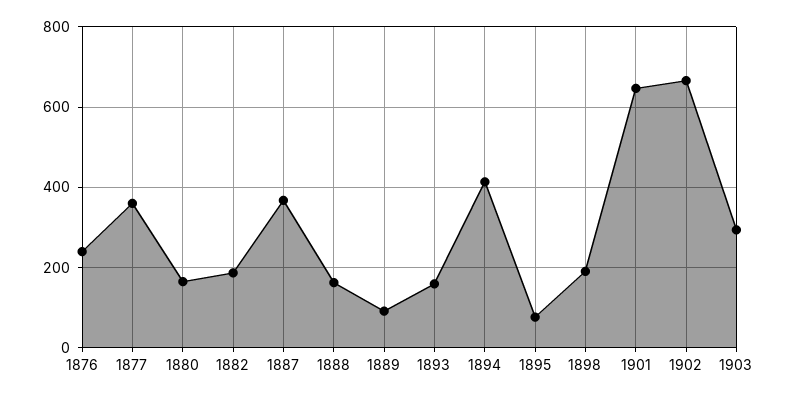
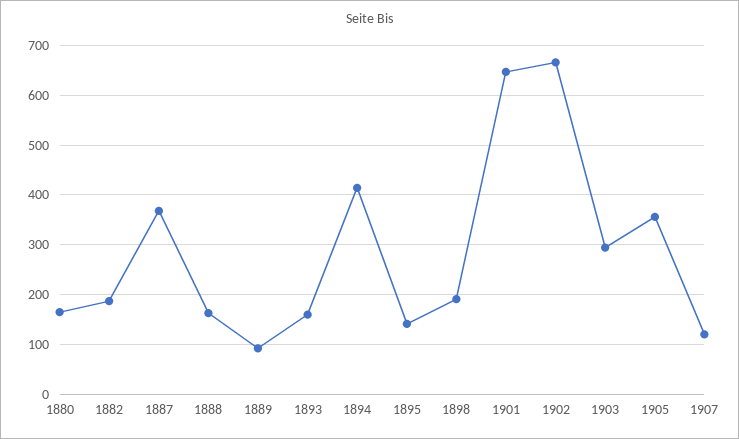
1876: 240 -> none
1877: 360 -> none
1895: 80 -> 140
1905: none -> 360
1907: none -> 120

